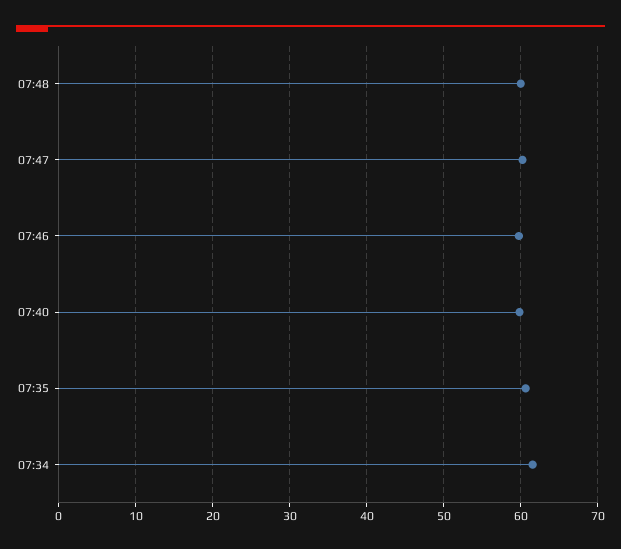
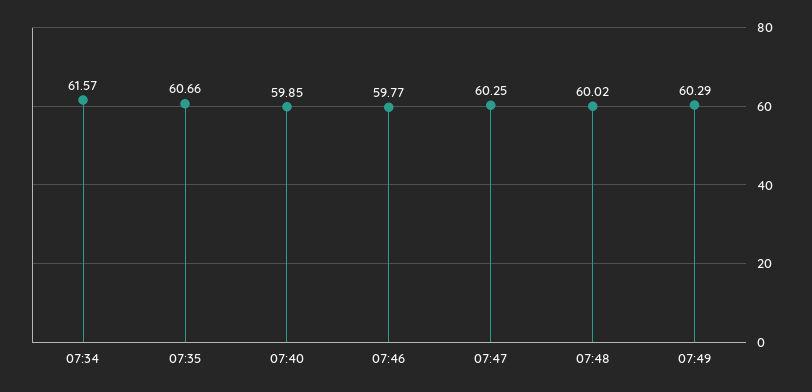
07:49: none -> 60.29

